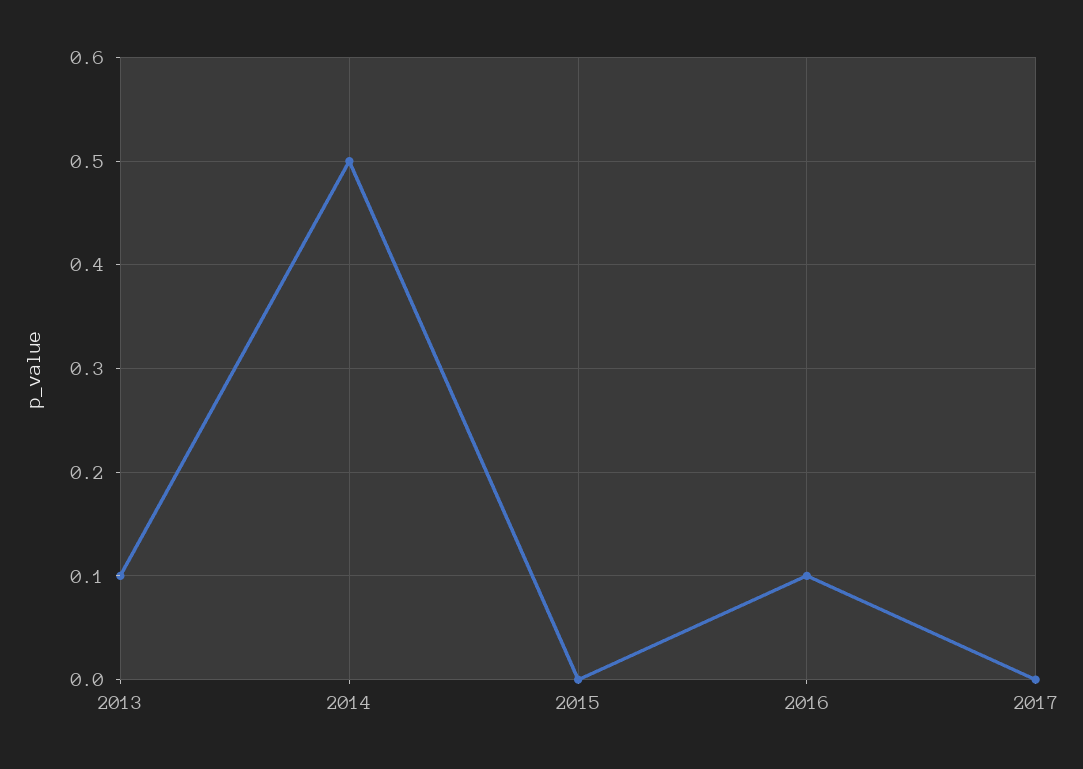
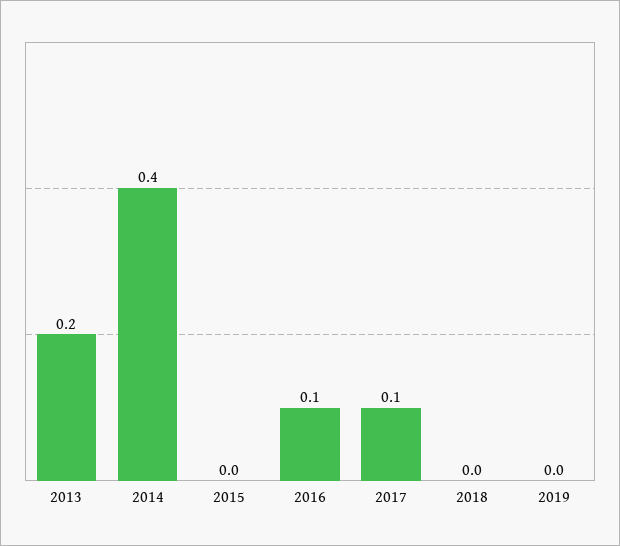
2013: 0.1 -> 0.2
2014: 0.5 -> 0.4
2017: 0 -> 0.1
2018: none -> 0
2019: none -> 0

